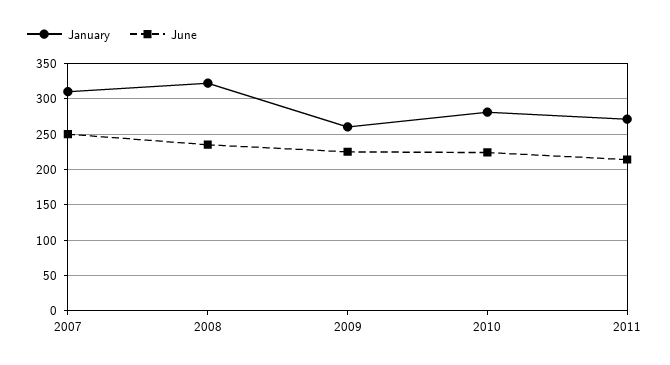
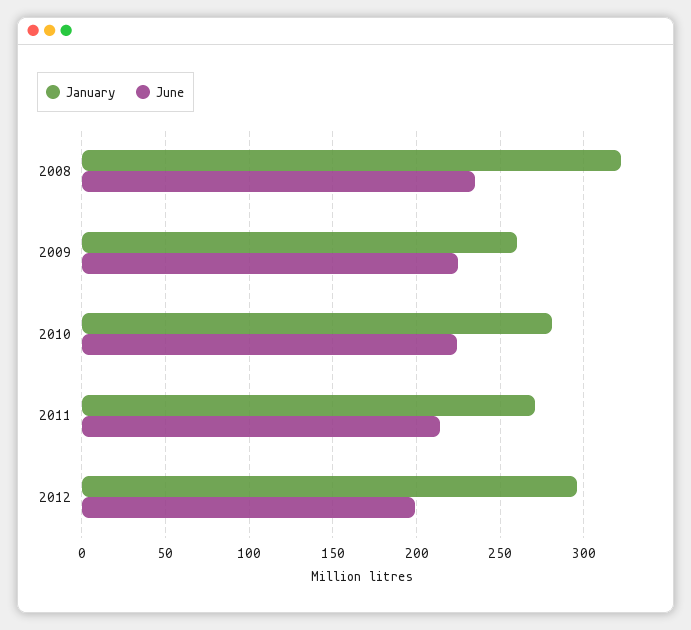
January, 2007: 310 -> none
June, 2007: 250 -> none
January, 2012: none -> 295
June, 2012: none -> 200

